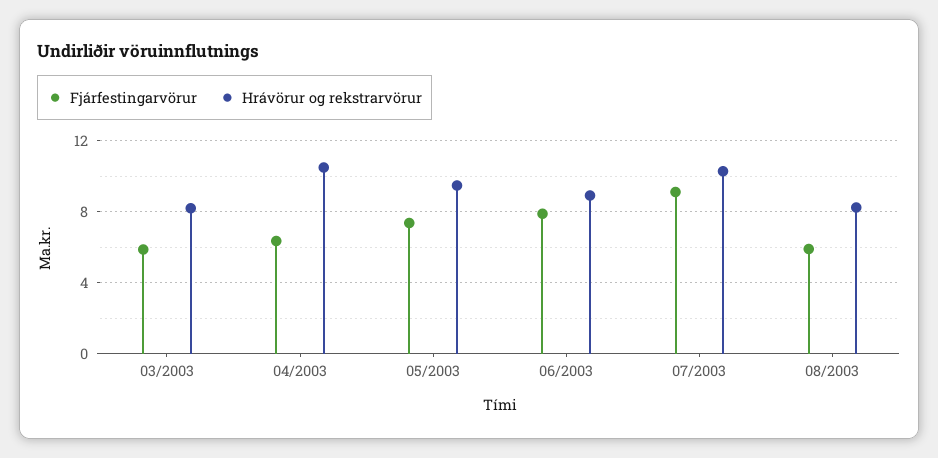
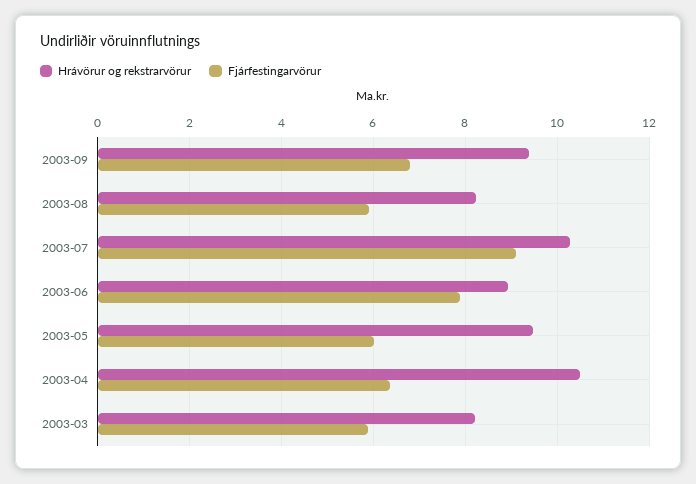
Fjárfestingarvörur, 05/2003: 7.5 -> 6
Hrávörur og rekstrarvörur, 2003-09: none -> 9.4
Fjárfestingarvörur, 2003-09: none -> 6.8

